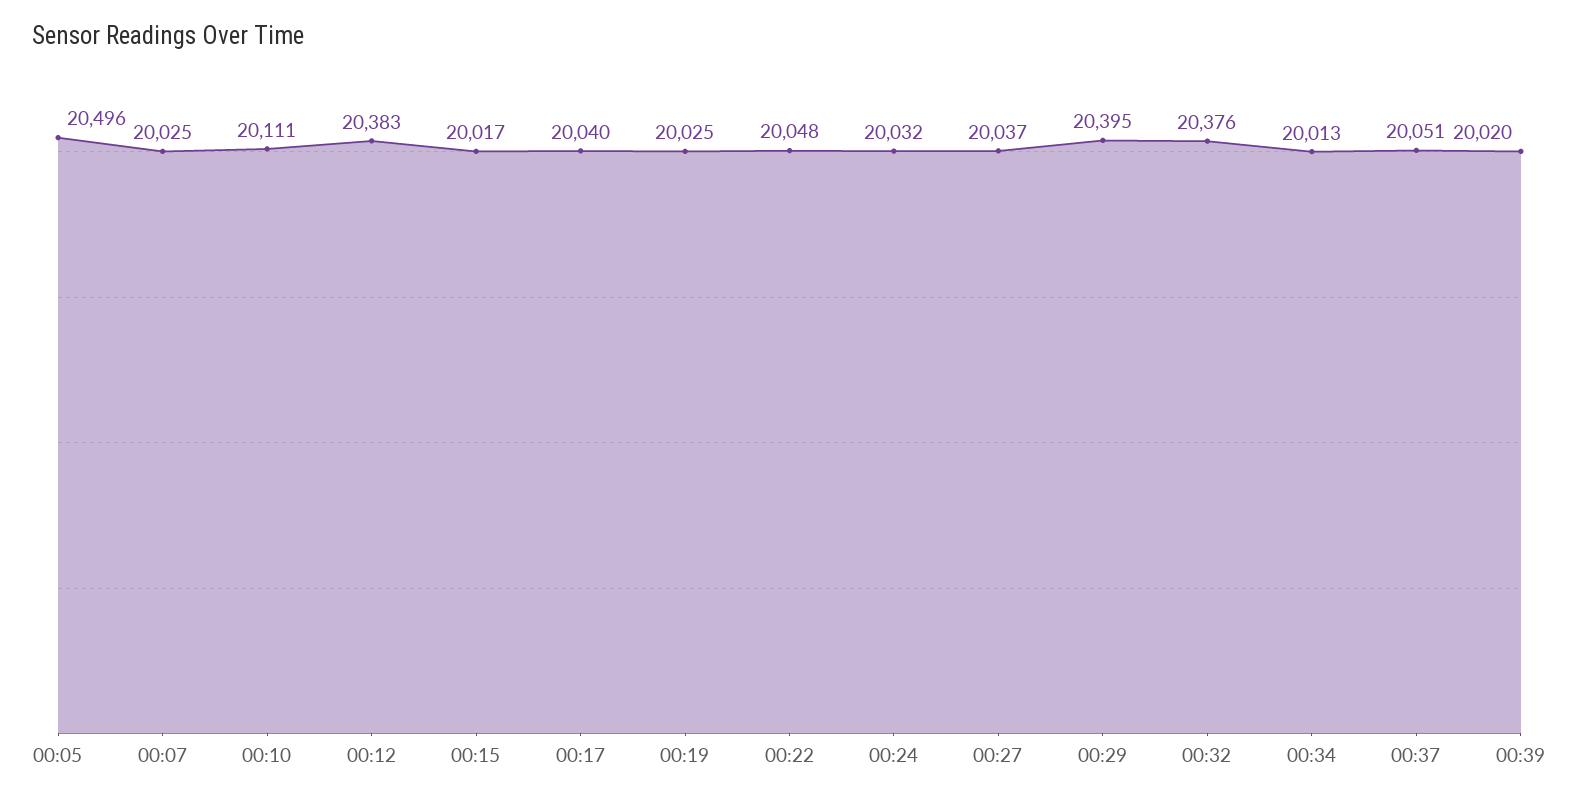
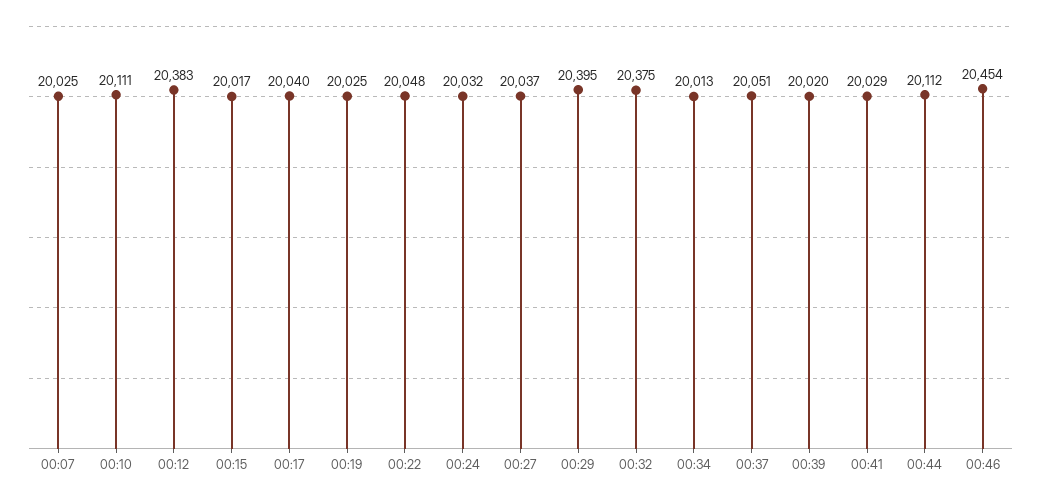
00:05: 20496 -> none
00:32: 20376 -> 20375
00:41: none -> 20029
00:44: none -> 20112
00:46: none -> 20454

